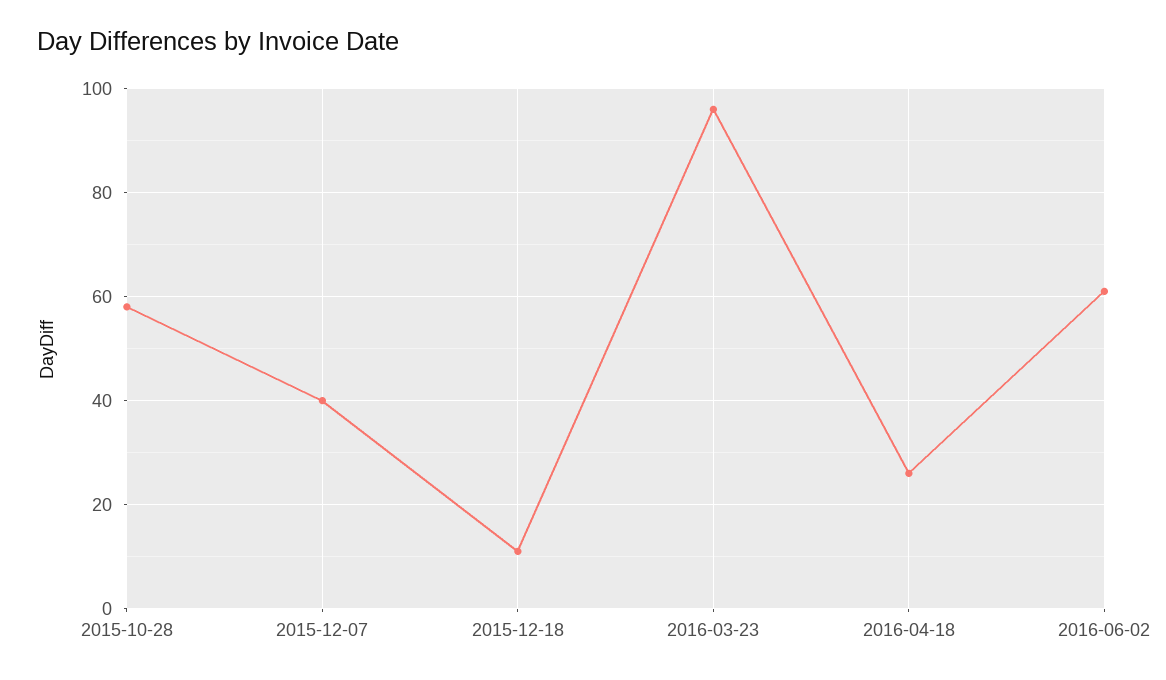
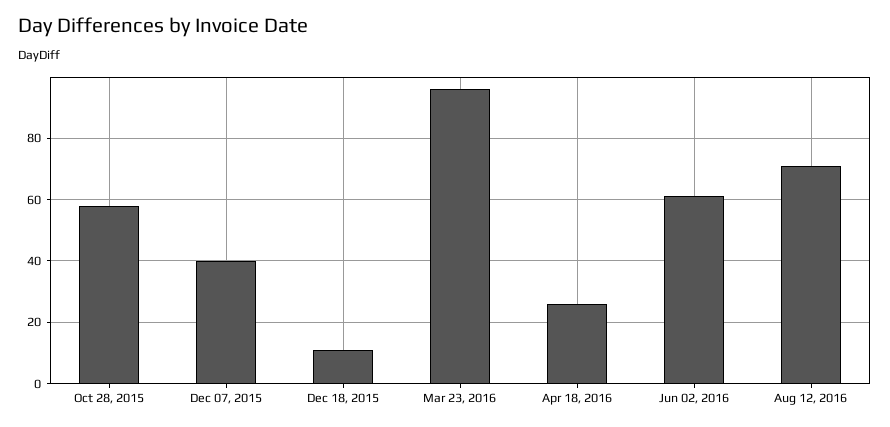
Aug 12, 2016: none -> 70

